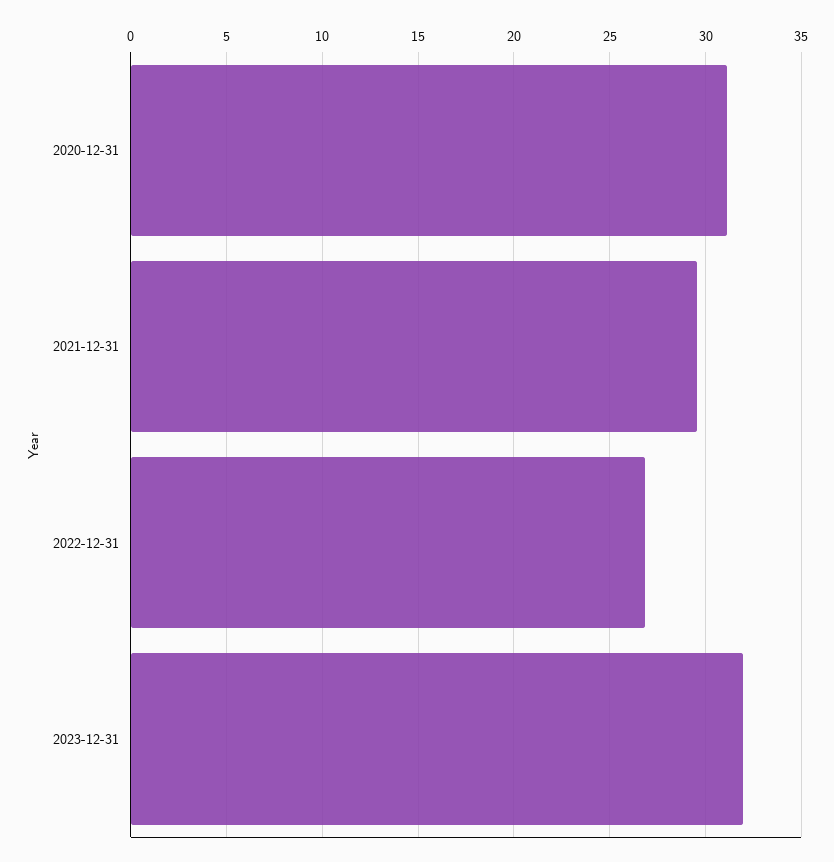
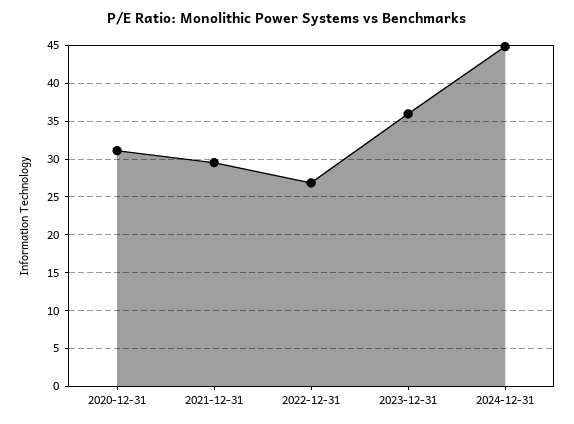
2023-12-31: 32 -> 36
2024-12-31: none -> 45

